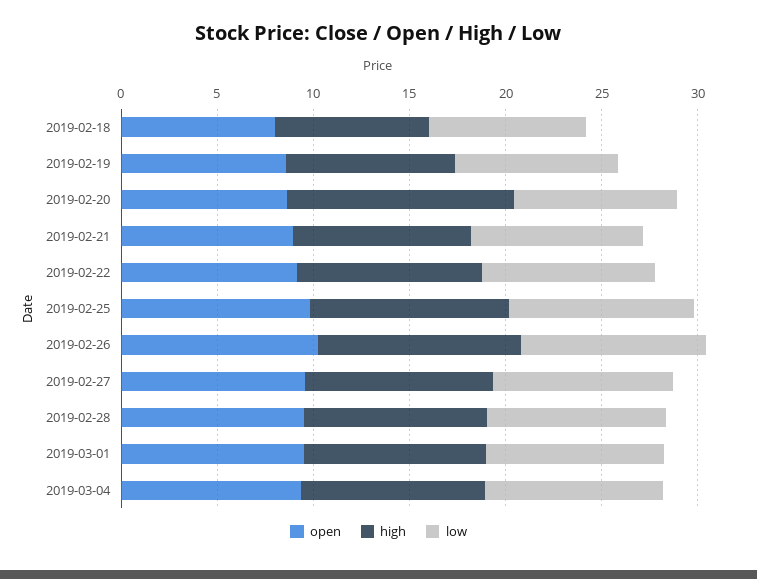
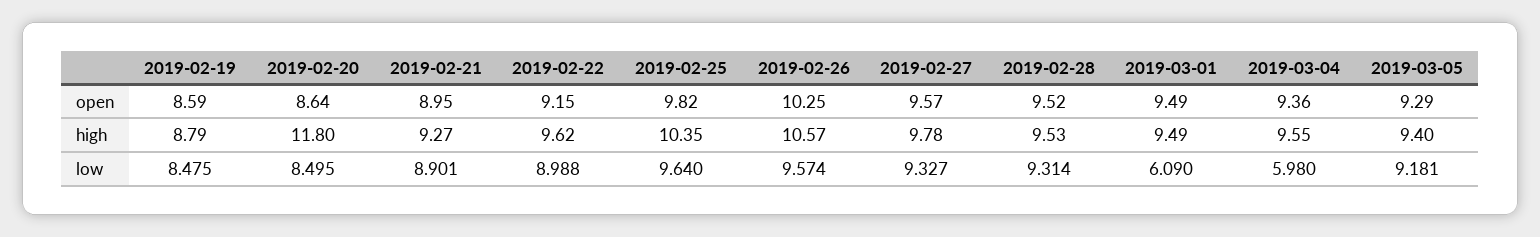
open, 2019-02-18: 8 -> none
high, 2019-02-18: 8 -> none
low, 2019-02-18: 8 -> none
low, 2019-03-01: 9 -> 6.09
low, 2019-03-04: 9 -> 5.98
open, 2019-03-05: none -> 9.29
high, 2019-03-05: none -> 9.4
low, 2019-03-05: none -> 9.181

